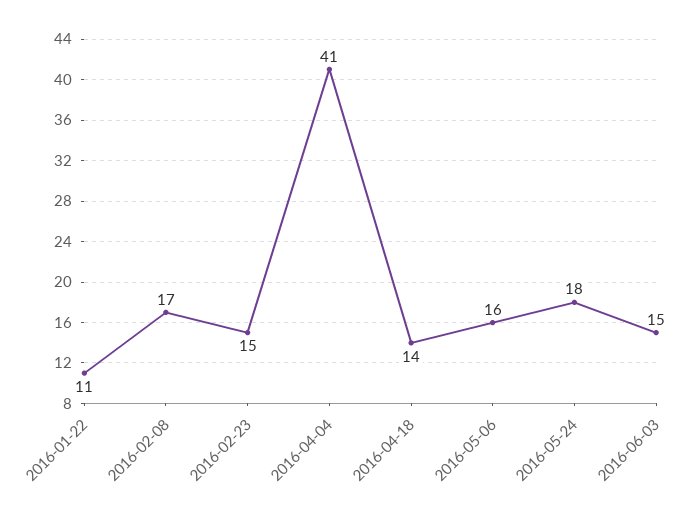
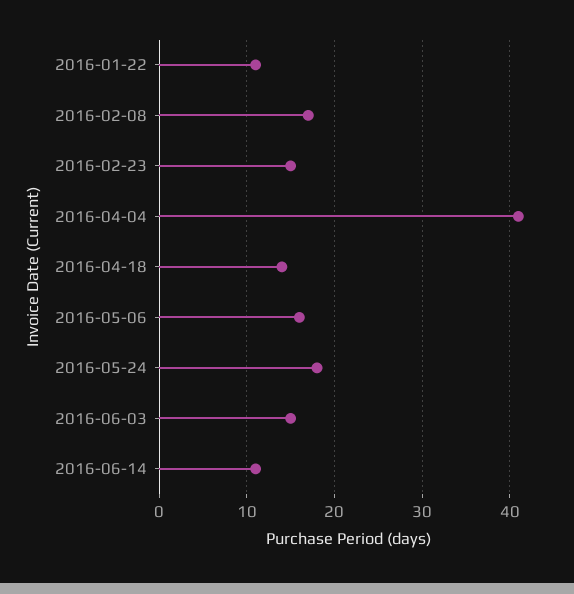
2016-06-14: none -> 11

